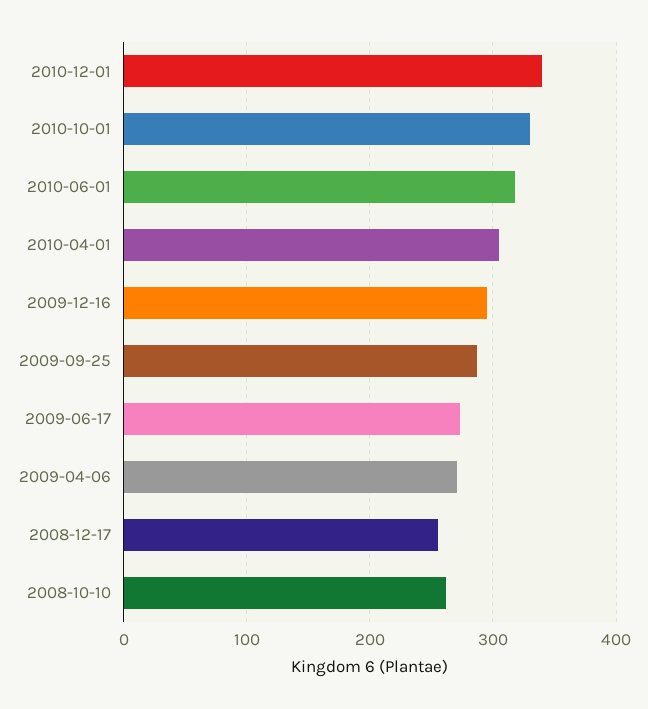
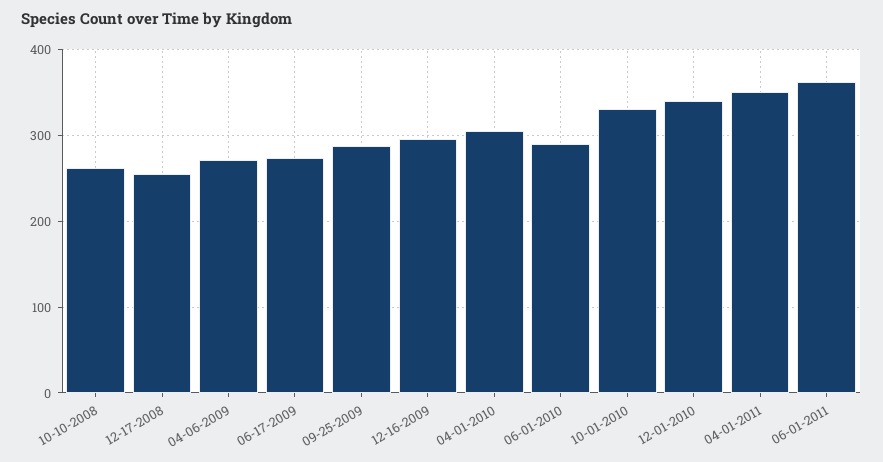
2010-06-01: 320 -> 290
04-01-2011: none -> 350
06-01-2011: none -> 360

